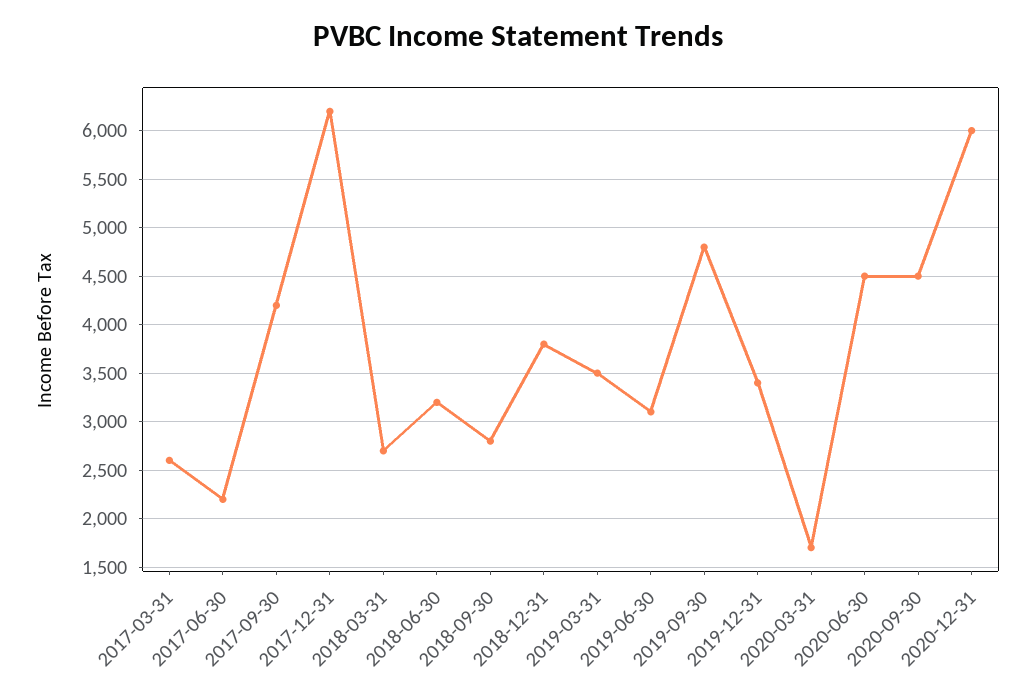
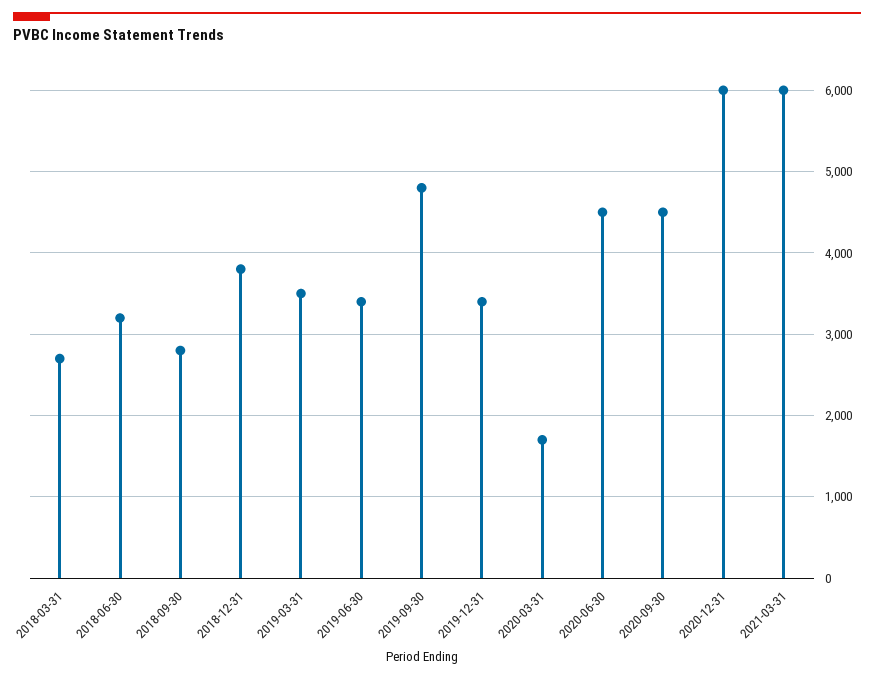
2017-03-31: 2600 -> none
2017-06-30: 2200 -> none
2017-09-30: 4200 -> none
2017-12-31: 6200 -> none
2019-06-30: 3100 -> 3400
2021-03-31: none -> 6000

